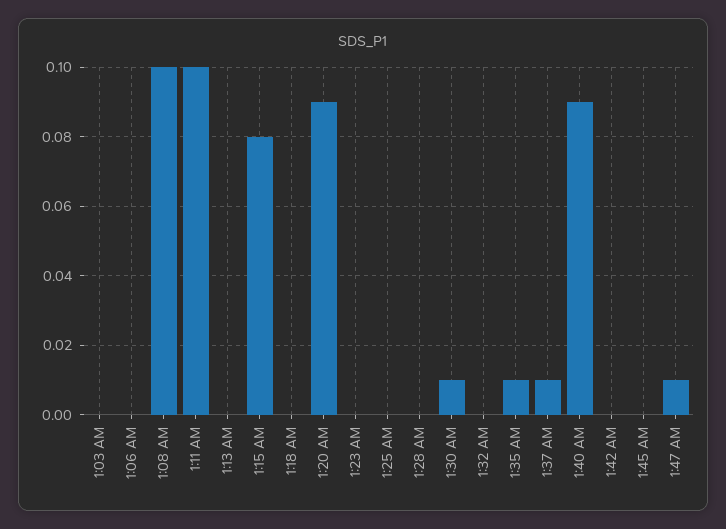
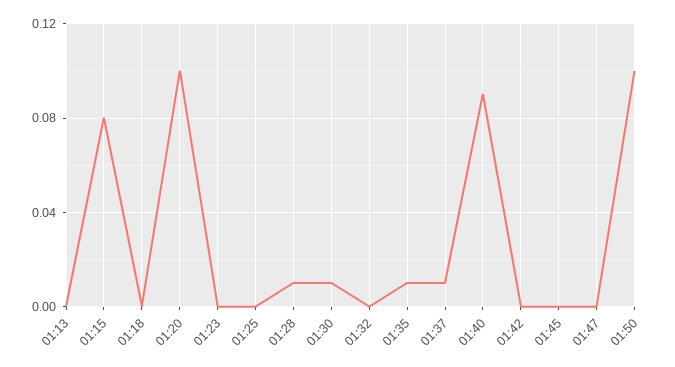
1:03 AM: 0 -> none
1:06 AM: 0 -> none
1:08 AM: 0.1 -> none
1:11 AM: 0.1 -> none
1:20 AM: 0.09 -> 0.1
1:28 AM: 0 -> 0.01
1:47 AM: 0.01 -> 0
01:50: none -> 0.1

